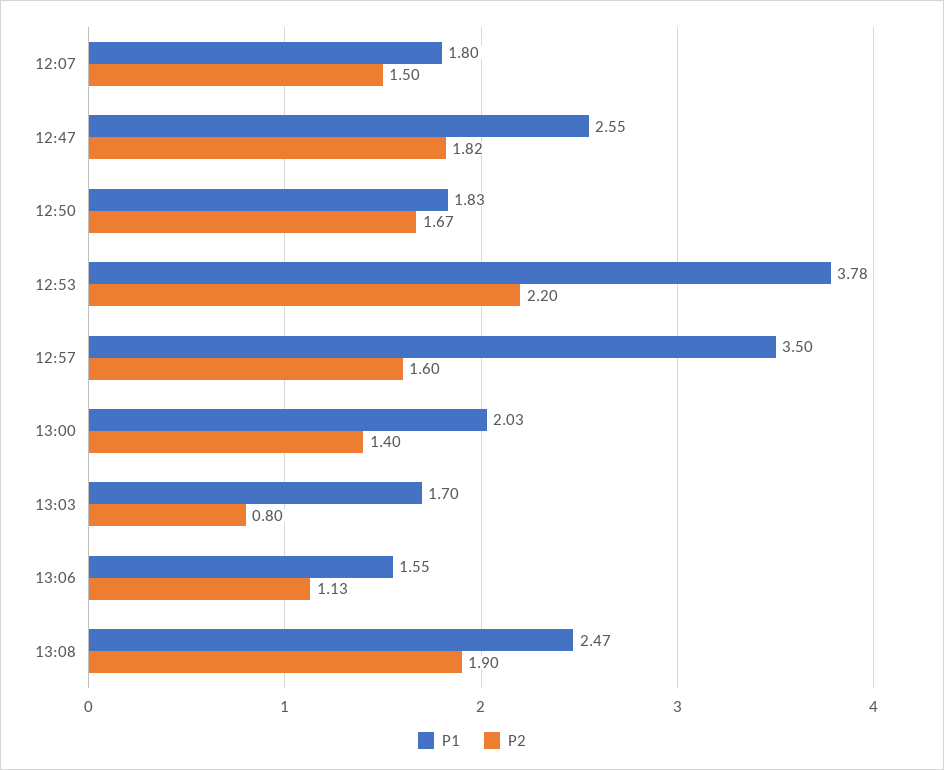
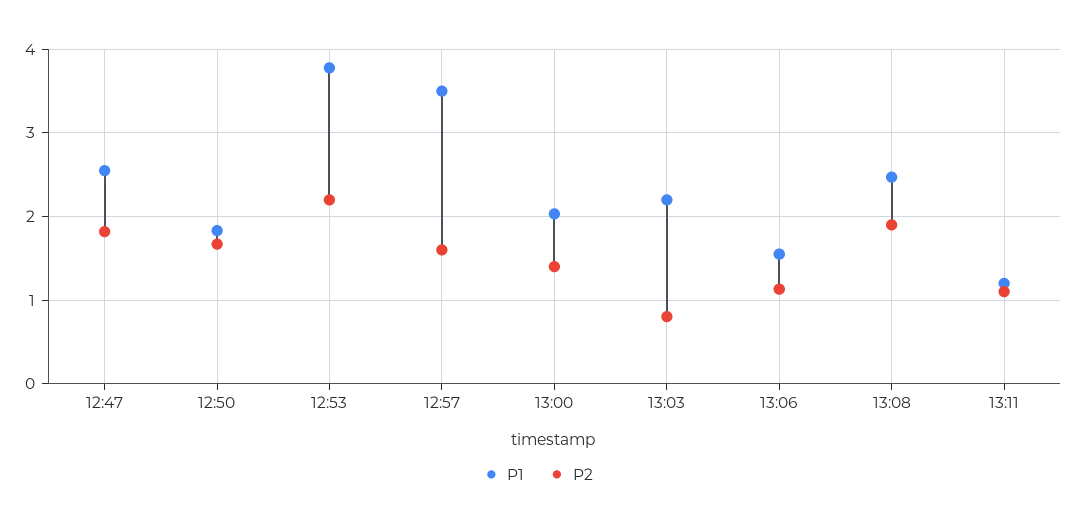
P1, 12:07: 1.8 -> none
P2, 12:07: 1.5 -> none
P1, 13:03: 1.7 -> 2.2
P1, 13:11: none -> 1.2
P2, 13:11: none -> 1.1

